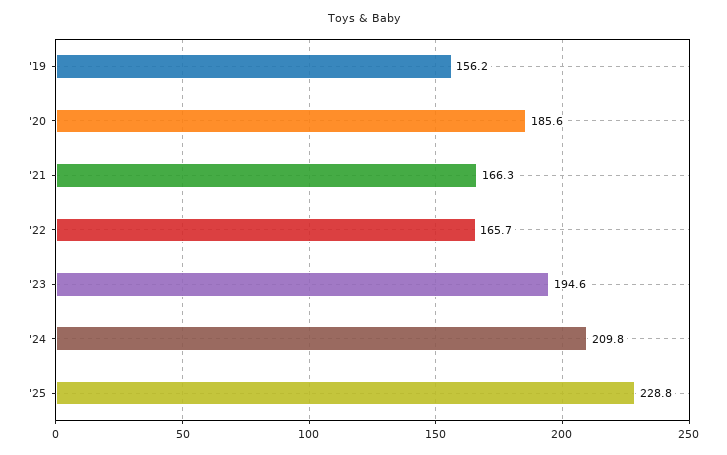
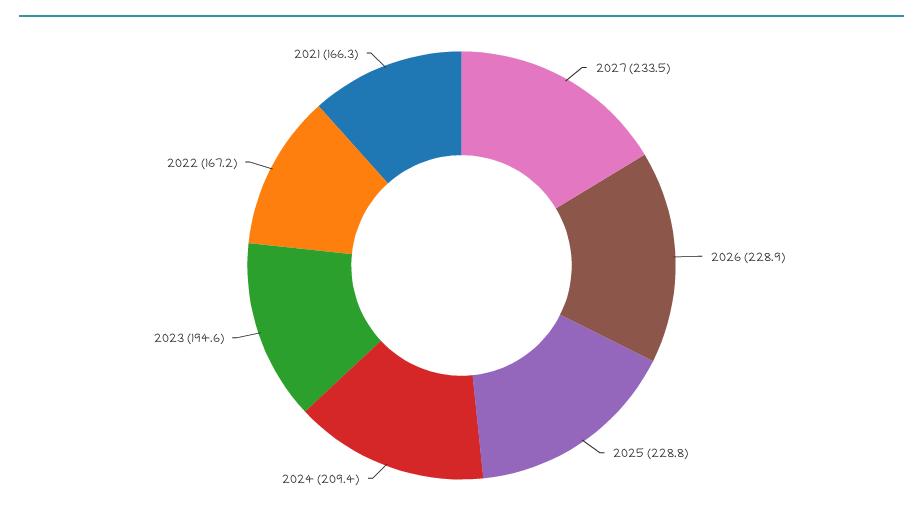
'19: 156.2 -> none
'20: 185.6 -> none
'22: 165.7 -> 167.2
'24: 209.8 -> 209.4
2027: none -> 233.5
2026: none -> 228.9

